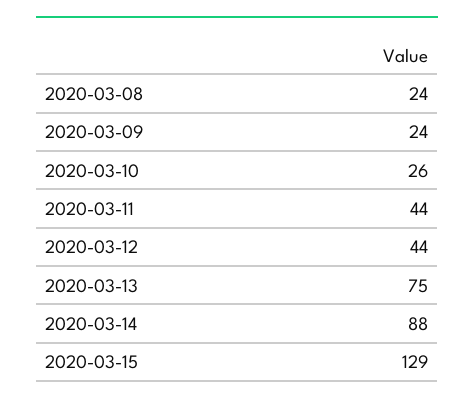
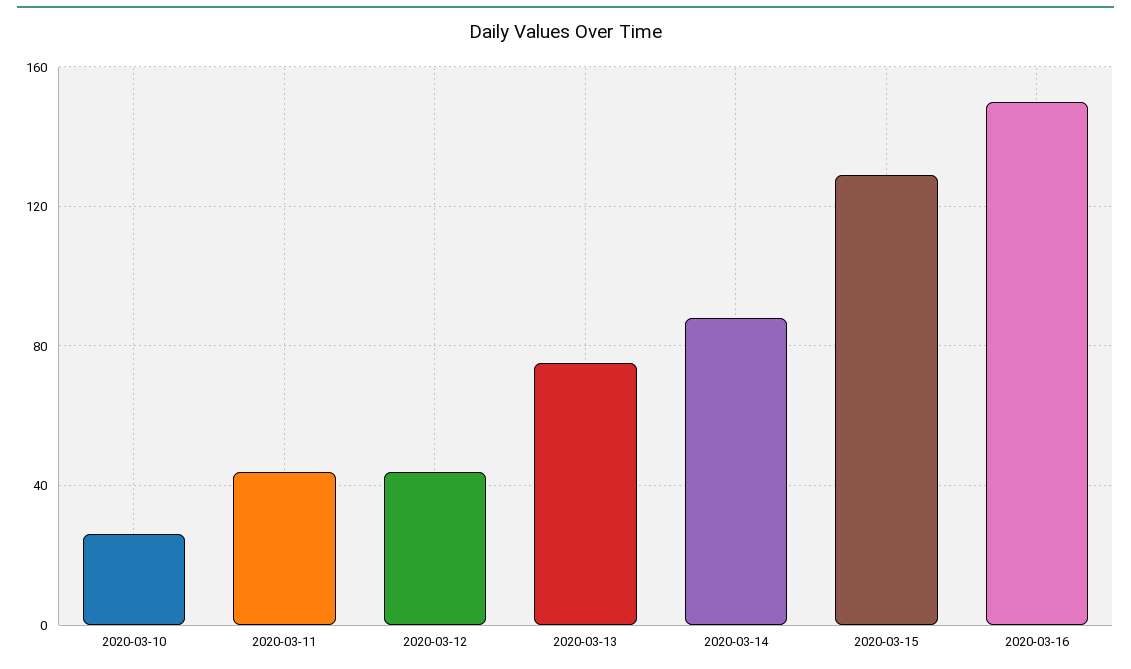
2020-03-08: 24 -> none
2020-03-09: 24 -> none
2020-03-16: none -> 150

